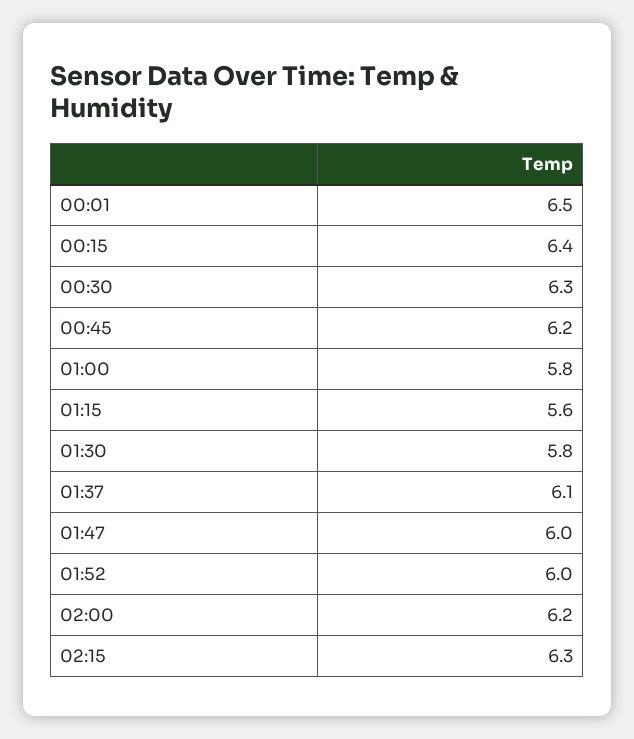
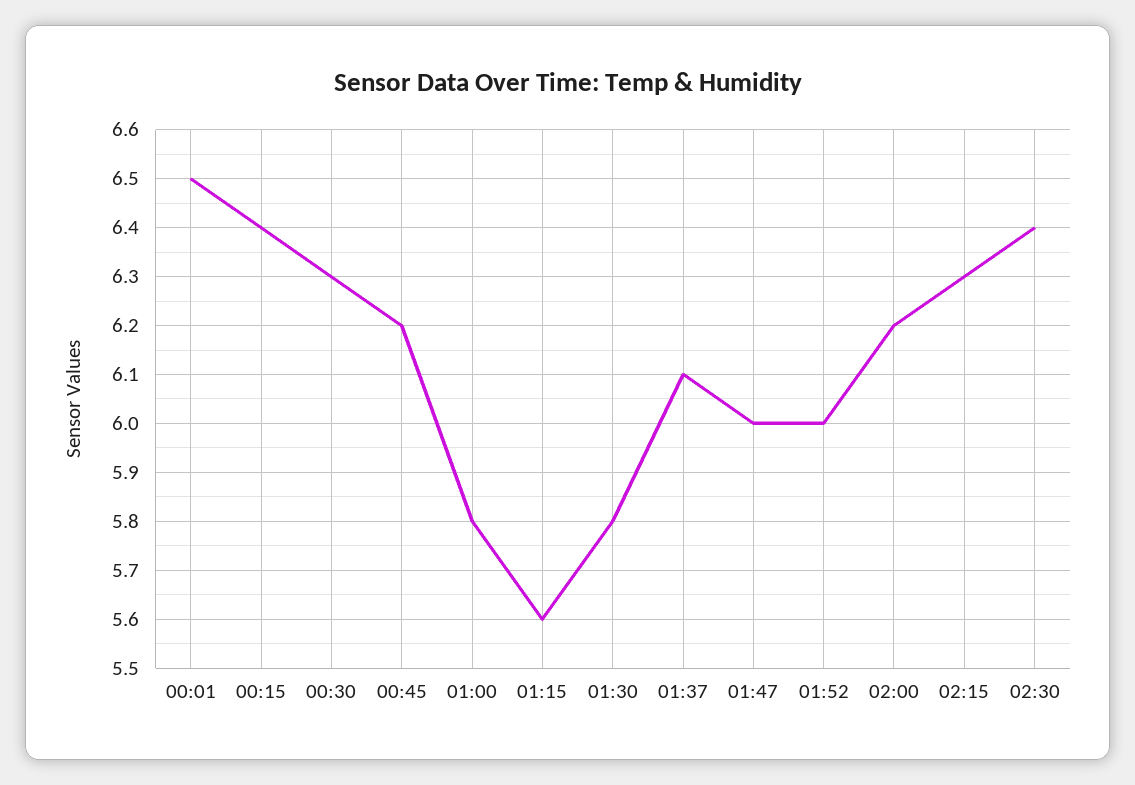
02:30: none -> 6.4

